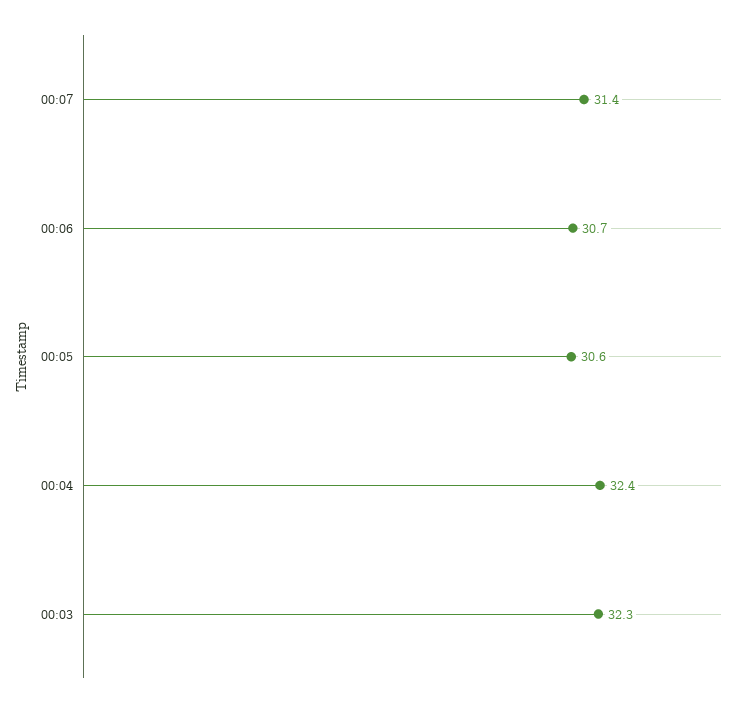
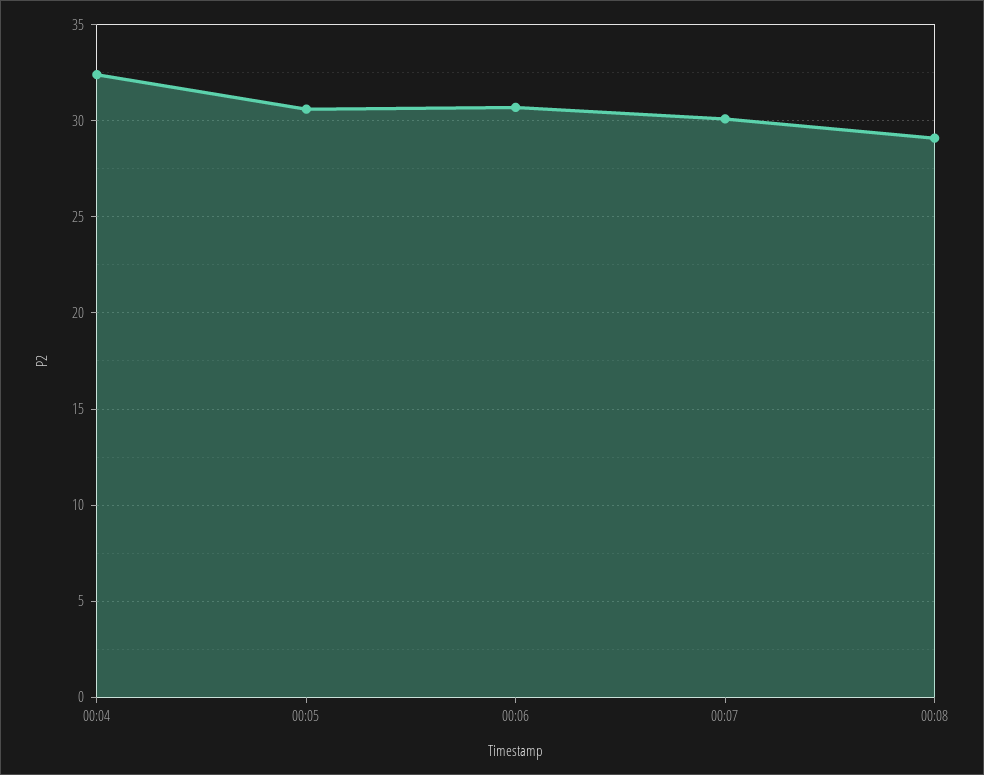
00:07: 31.4 -> 30
00:03: 32.3 -> none
00:08: none -> 29

